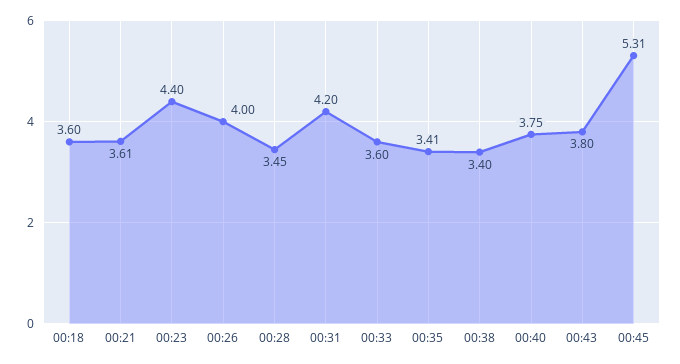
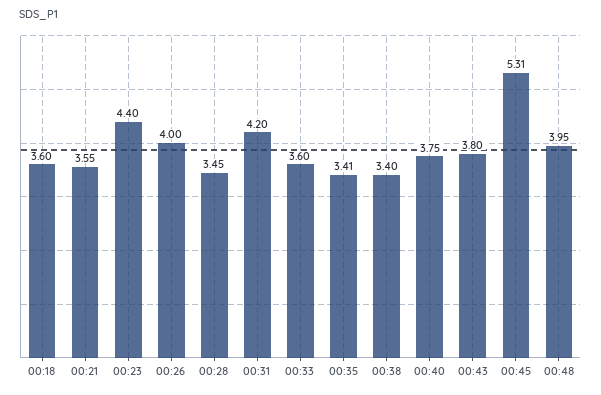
00:21: 3.61 -> 3.55
00:48: none -> 3.95

